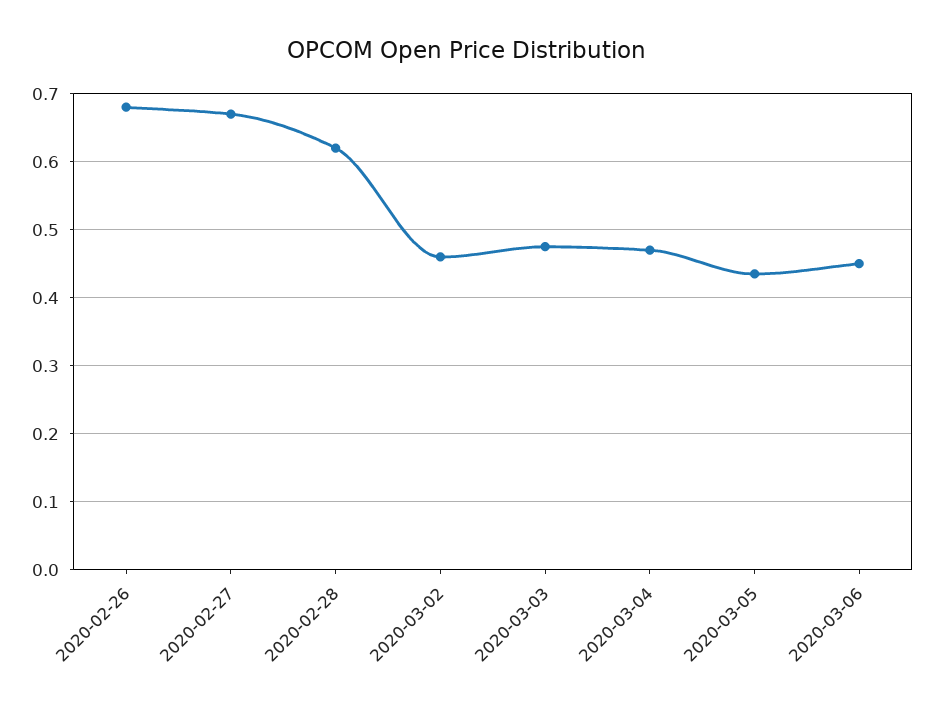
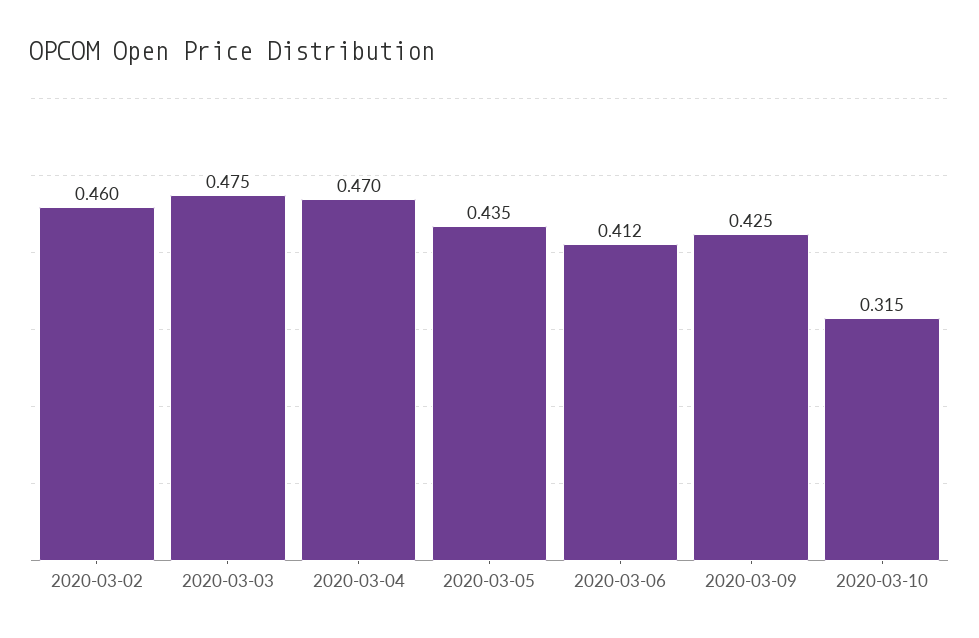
2020-02-26: 0.68 -> none
2020-02-27: 0.67 -> none
2020-02-28: 0.62 -> none
2020-03-06: 0.45 -> 0.412
2020-03-09: none -> 0.425
2020-03-10: none -> 0.315

